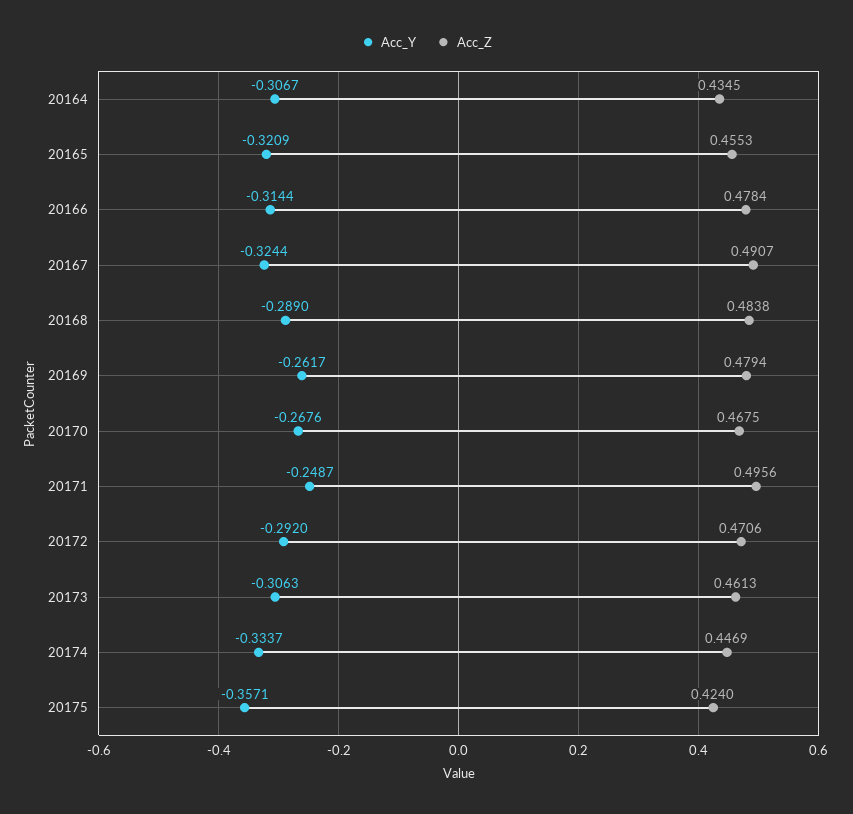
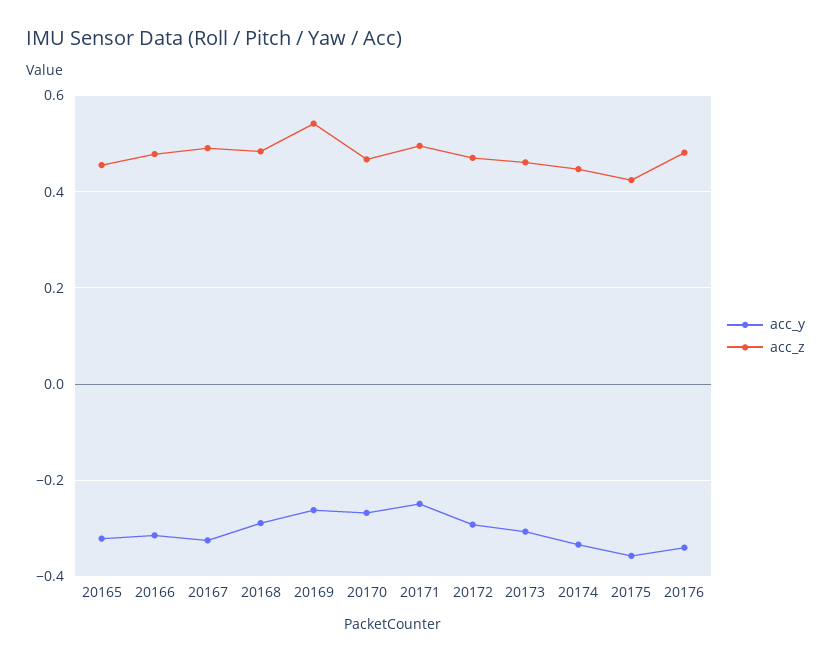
Acc_Y, 20164: -0.3067 -> none
Acc_Z, 20164: 0.4345 -> none
Acc_Z, 20169: 0.4794 -> 0.54
Acc_Y, 20176: none -> -0.34
Acc_Z, 20176: none -> 0.48

